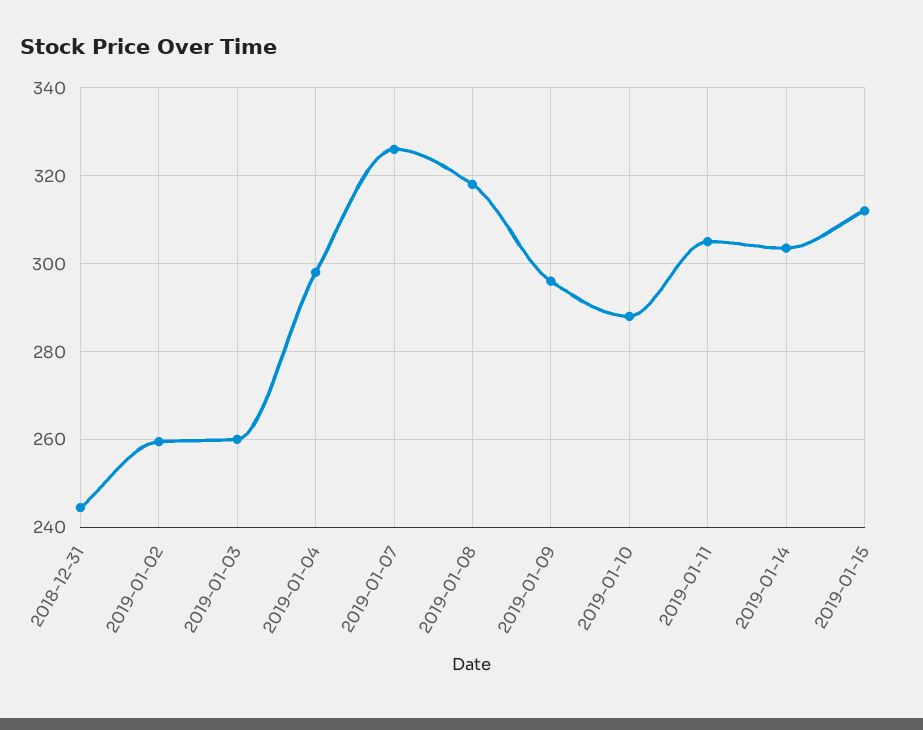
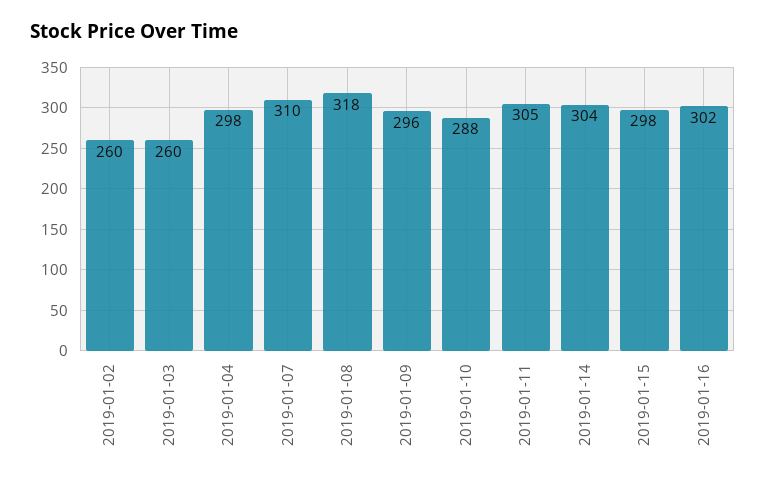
2018-12-31: 244 -> none
2019-01-07: 326 -> 310
2019-01-15: 312 -> 298
2019-01-16: none -> 302

